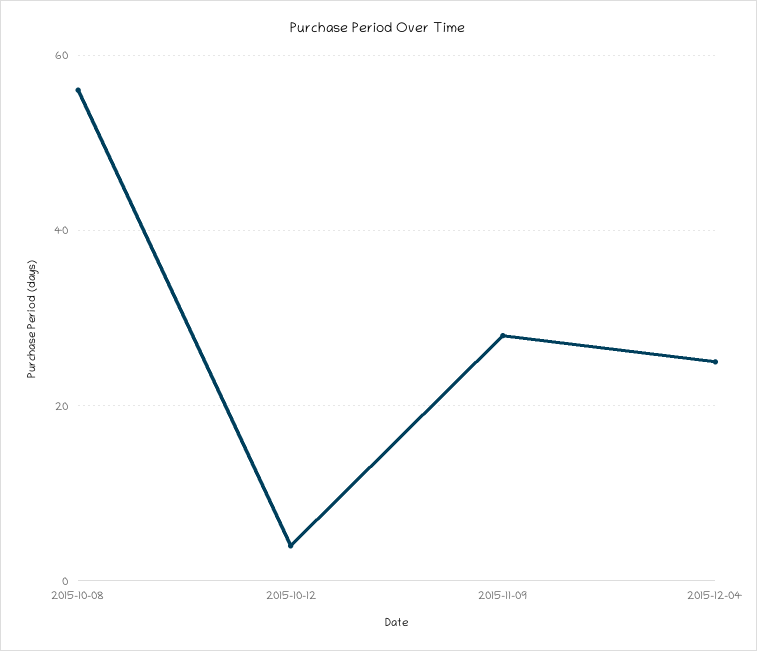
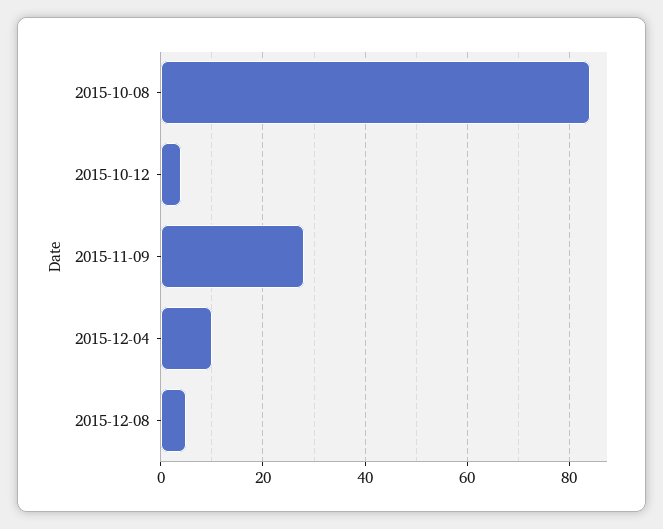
2015-10-08: 55 -> 85
2015-12-04: 25 -> 10
2015-12-08: none -> 5

